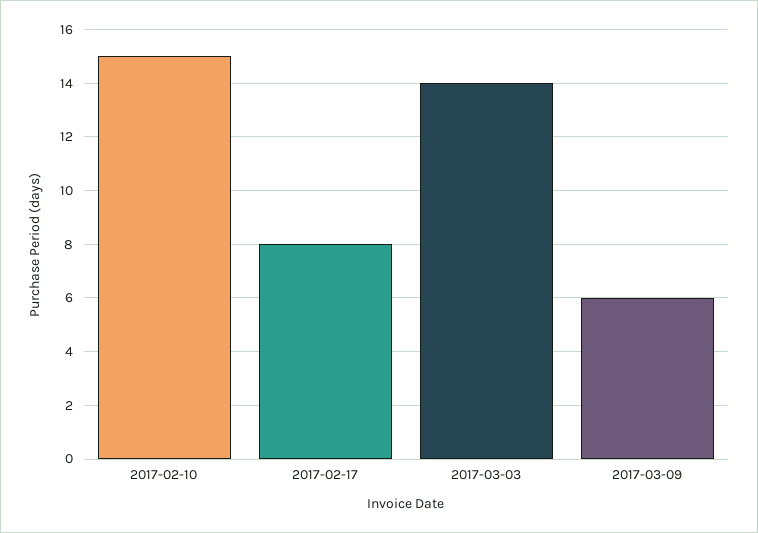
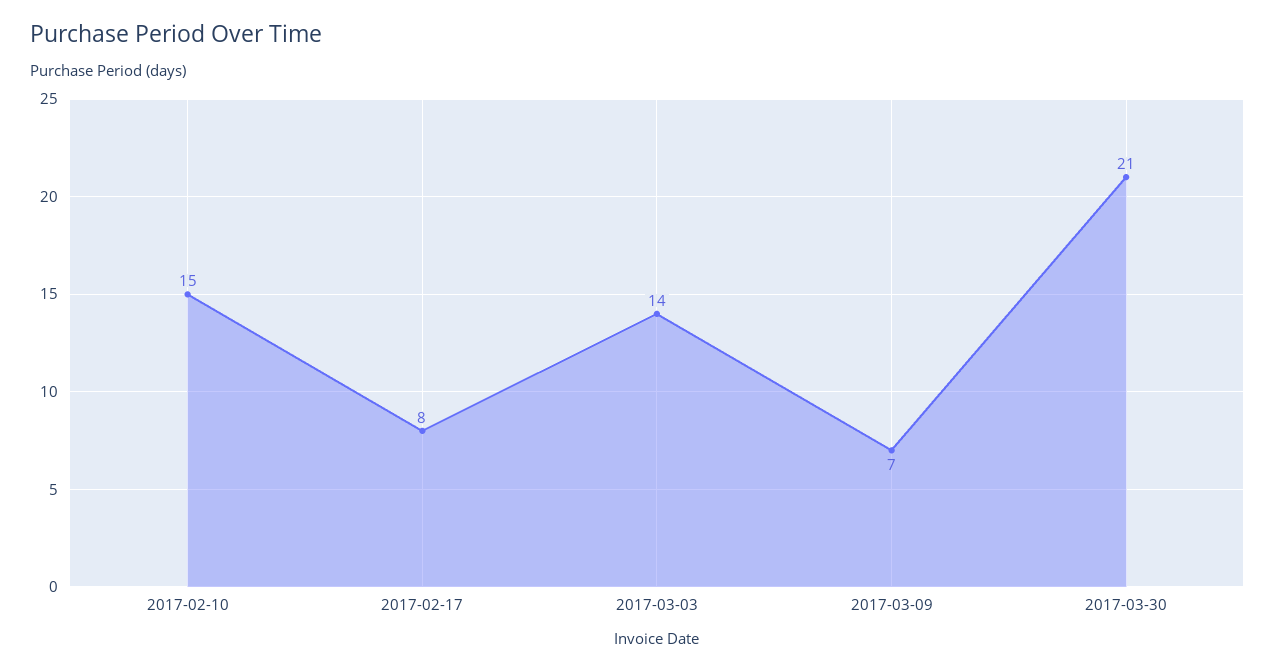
2017-03-09: 6 -> 7
2017-03-30: none -> 21

